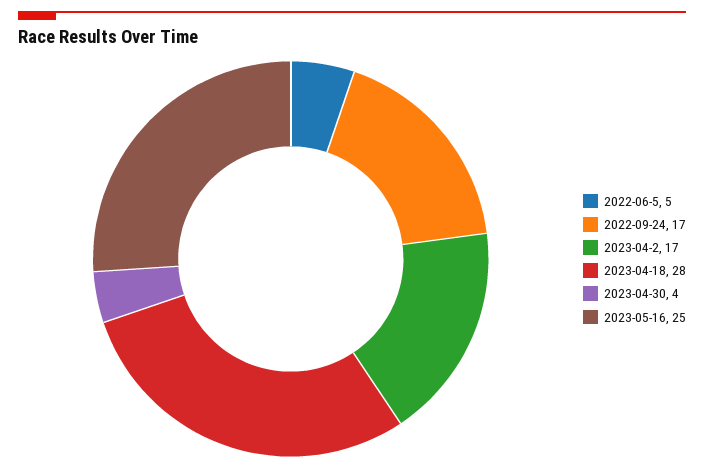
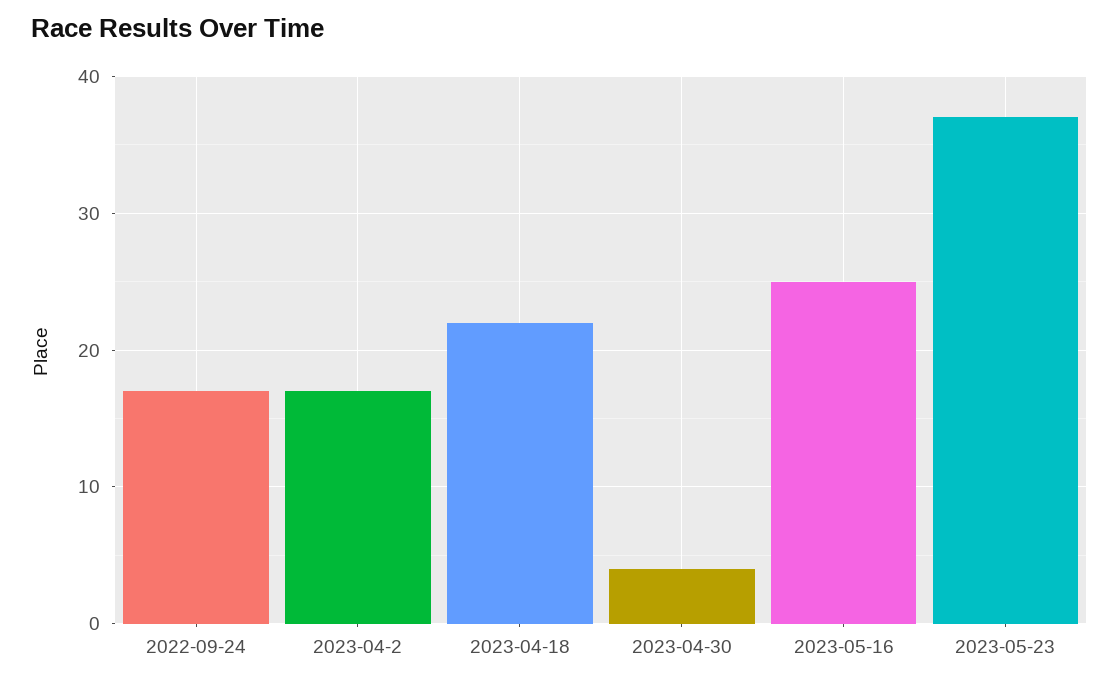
2022-06-5: 5 -> none
2023-04-18: 28 -> 22
2023-05-23: none -> 37

